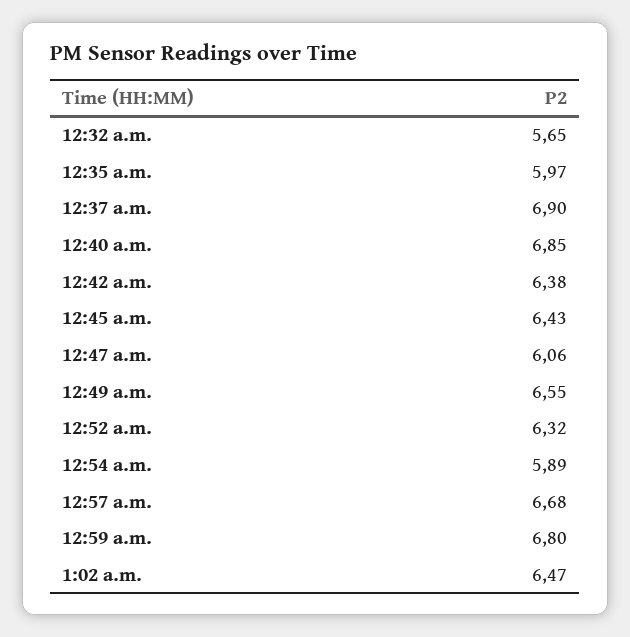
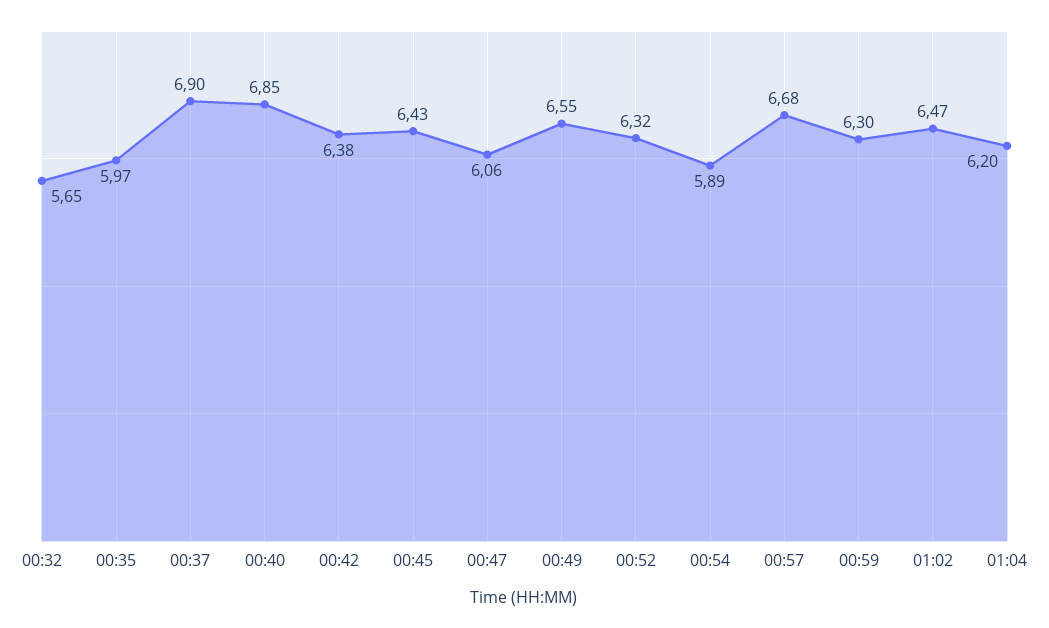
12:59 a.m.: 6.8 -> 6.3
01:04: none -> 6.2

